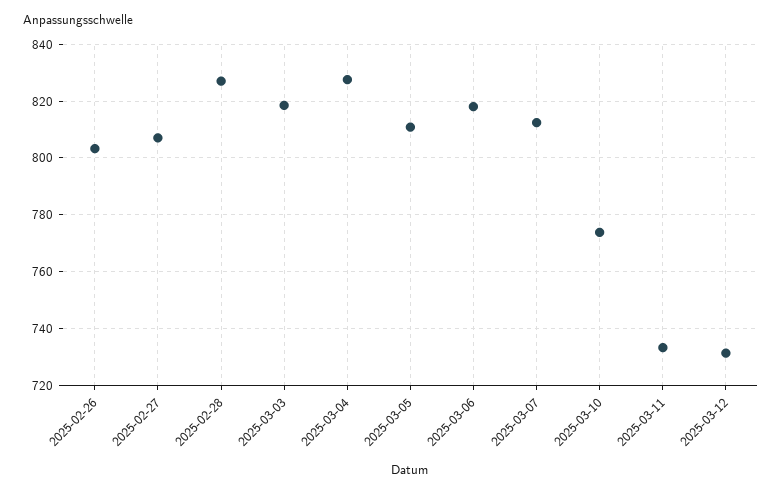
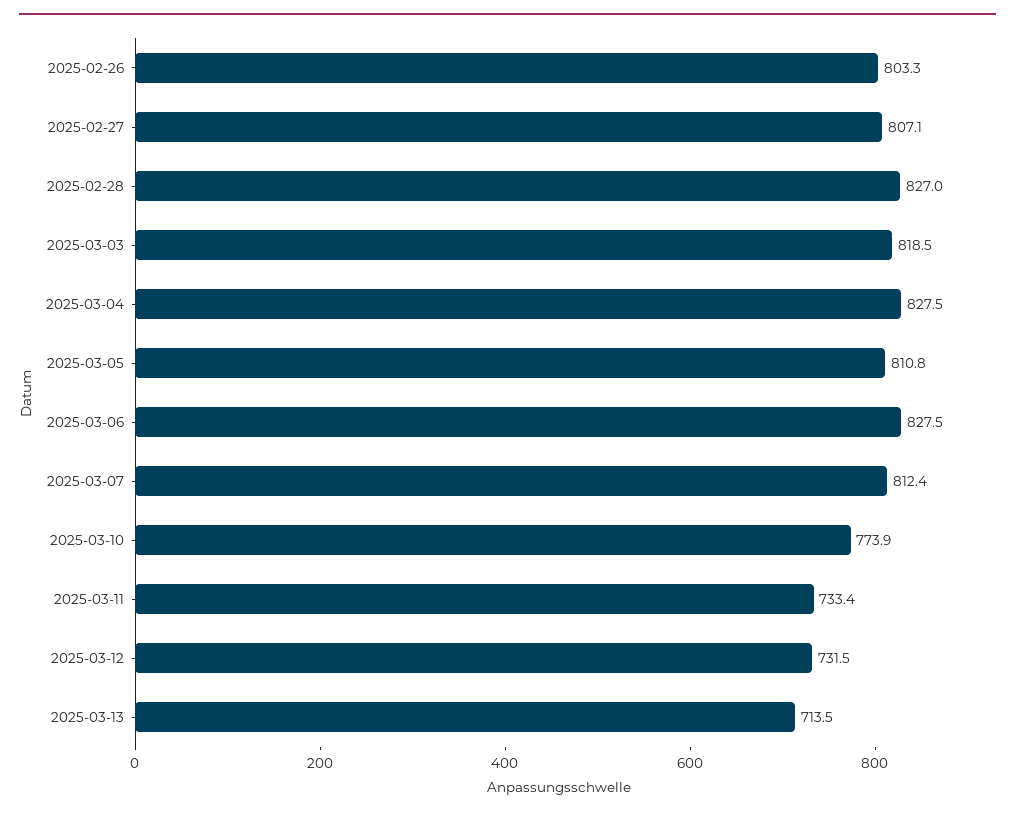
2025-03-06: 817.5 -> 827.5
2025-03-13: none -> 713.5

